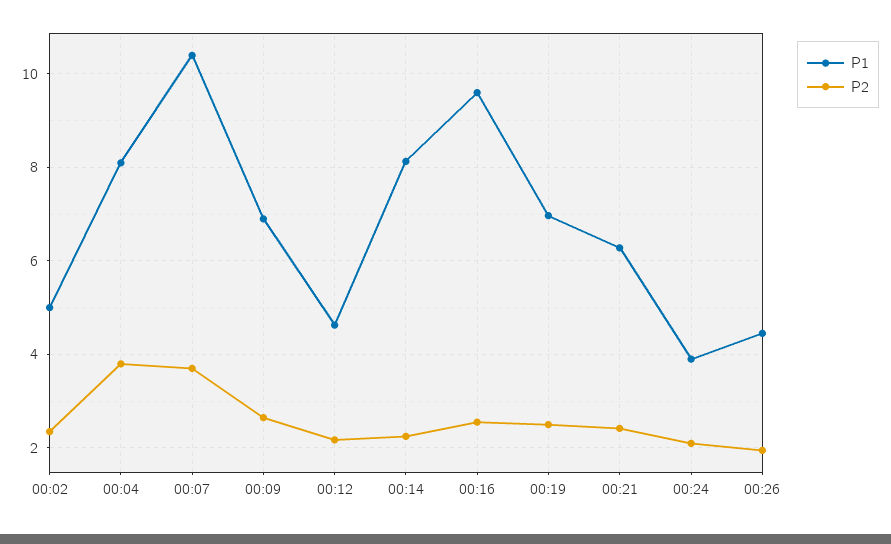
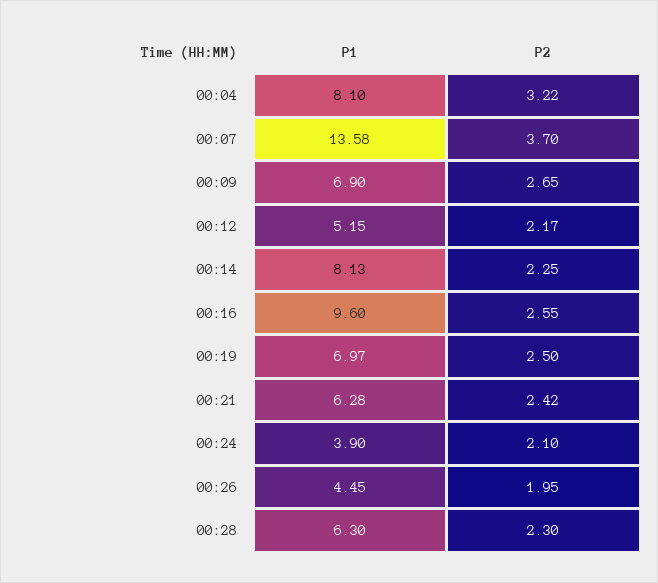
P1, 00:02: 5 -> none
P2, 00:02: 2.4 -> none
P2, 00:04: 3.8 -> 3.22
P1, 00:07: 10.4 -> 13.58
P1, 00:12: 4.6 -> 5.15
P1, 00:28: none -> 6.3
P2, 00:28: none -> 2.3

